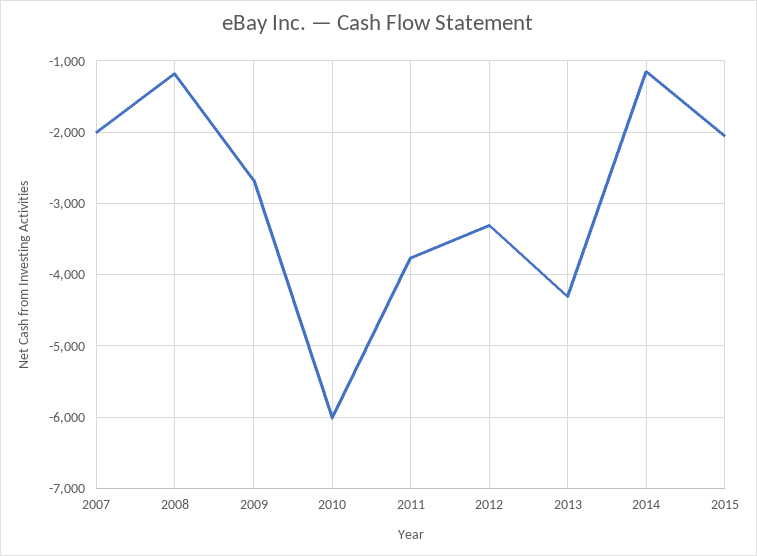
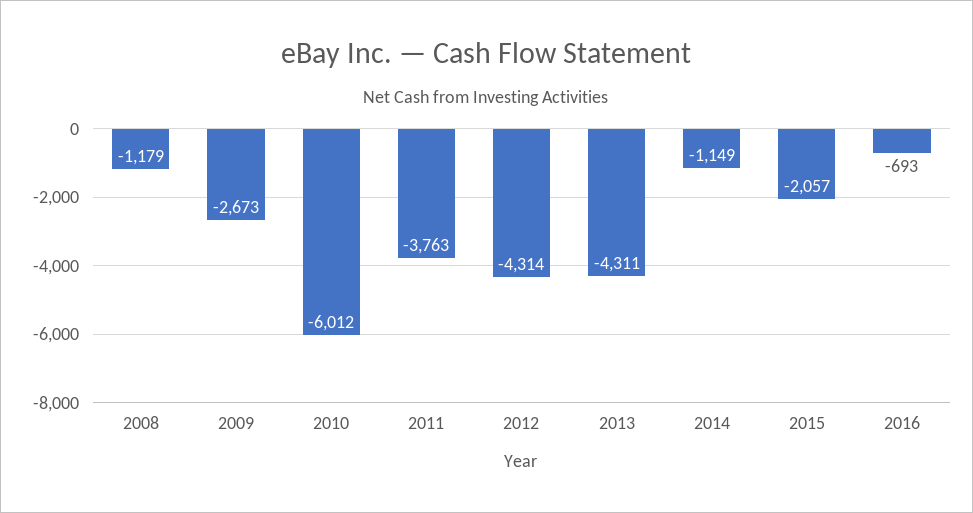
2007: -2000 -> none
2012: -3300 -> -4314
2016: none -> -693

